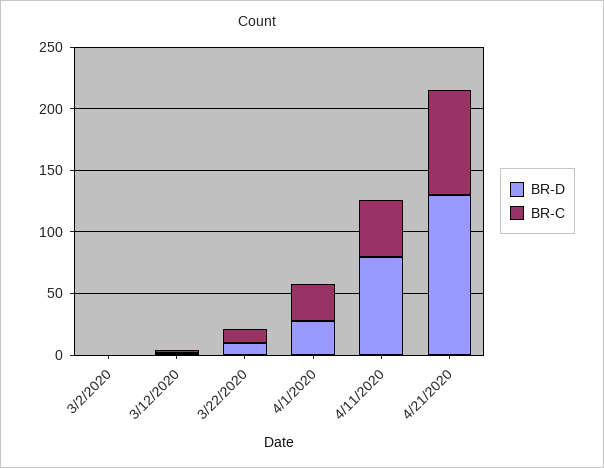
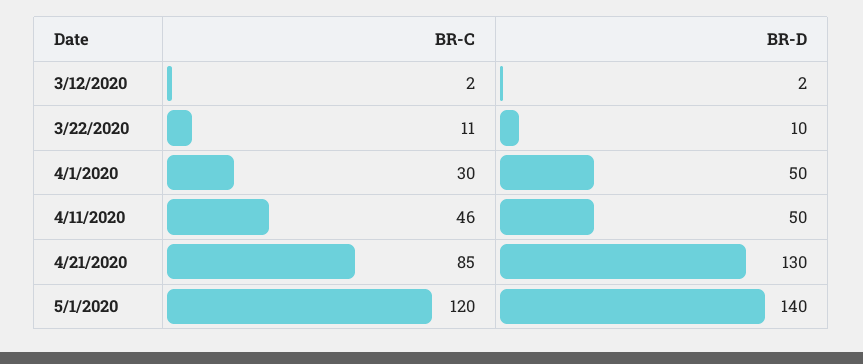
BR-D, 3/2/2020: 0 -> none
BR-C, 3/2/2020: 0 -> none
BR-D, 4/1/2020: 30 -> 50
BR-D, 4/11/2020: 80 -> 50
BR-C, 5/1/2020: none -> 120
BR-D, 5/1/2020: none -> 140

